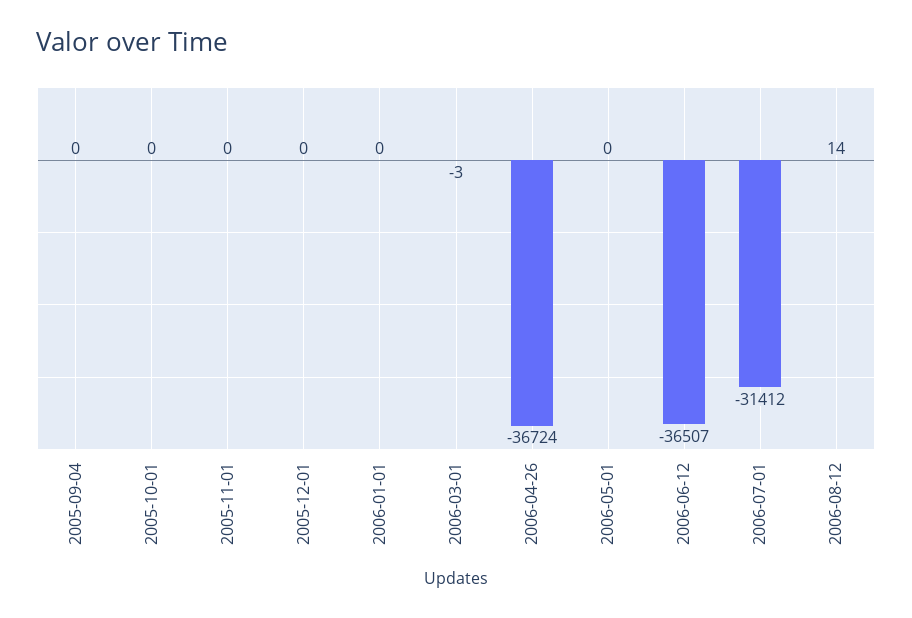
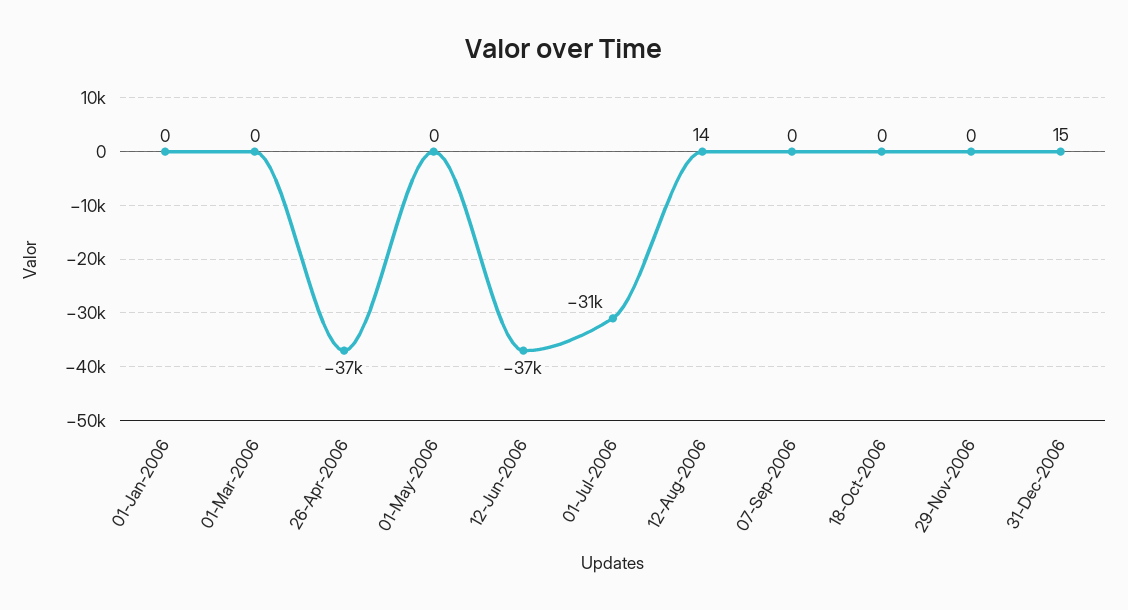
2005-09-04: 0 -> none
2005-10-01: 0 -> none
2005-11-01: 0 -> none
2005-12-01: 0 -> none
2006-03-01: -3 -> 0
07-Sep-2006: none -> 0
18-Oct-2006: none -> 0
29-Nov-2006: none -> 0
31-Dec-2006: none -> 15

